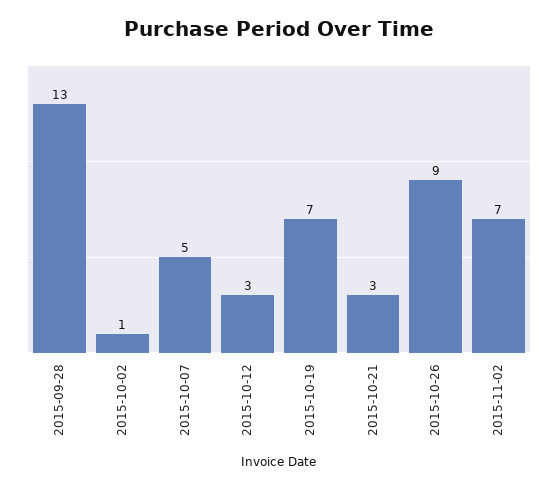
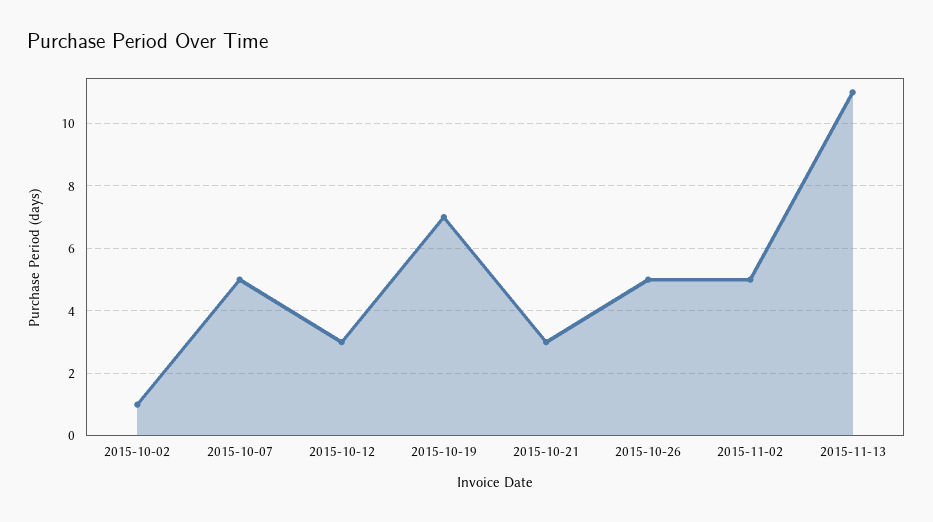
2015-09-28: 13 -> none
2015-10-26: 9 -> 5
2015-11-02: 7 -> 5
2015-11-13: none -> 11

